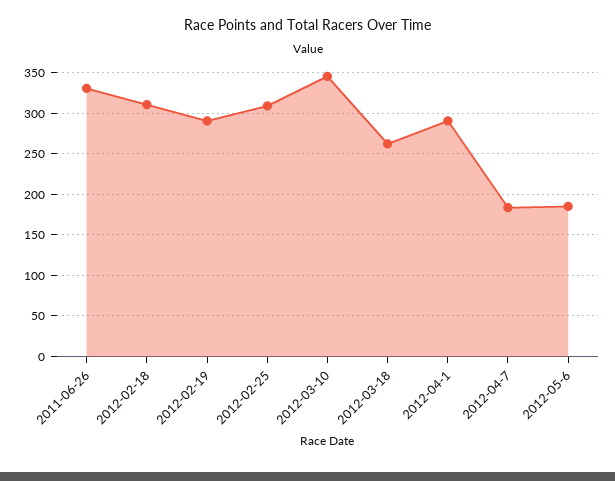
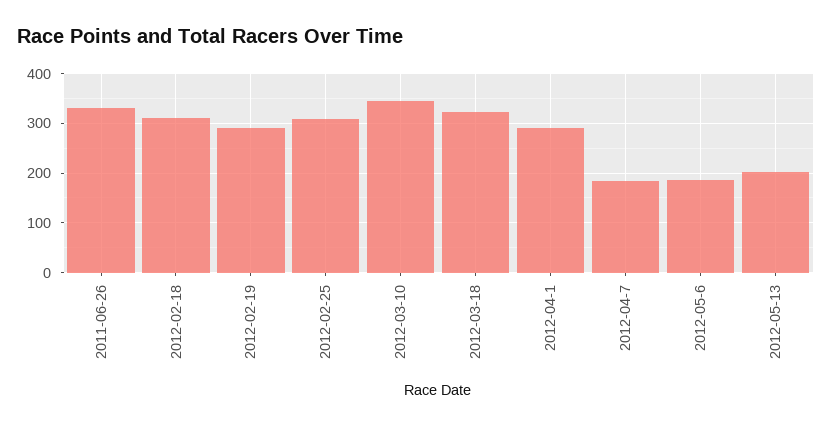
2012-03-18: 260 -> 320
2012-05-13: none -> 200

